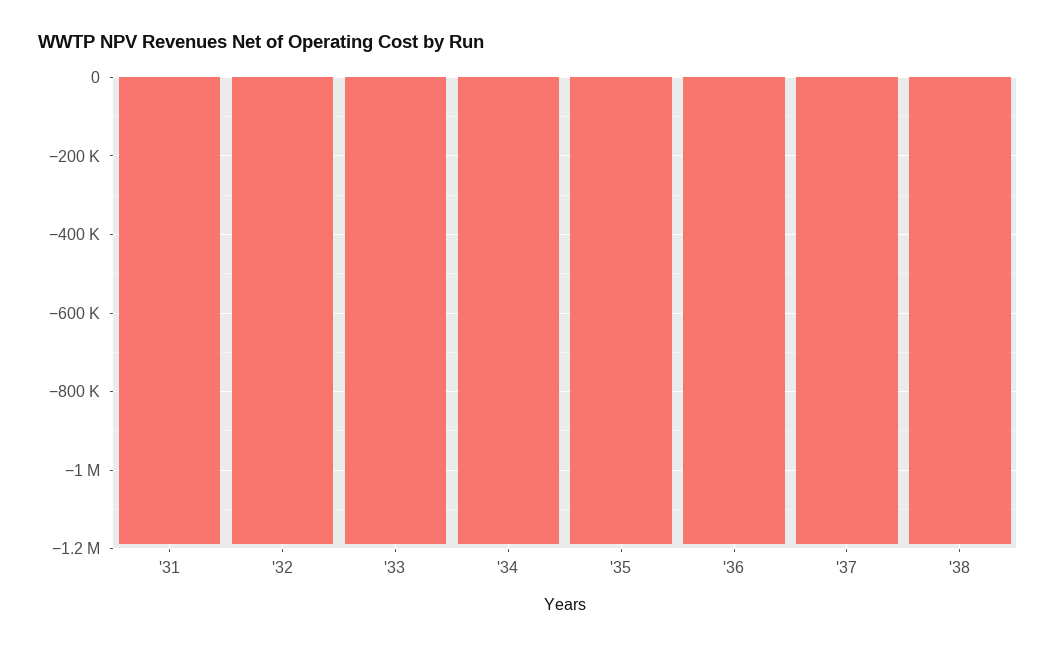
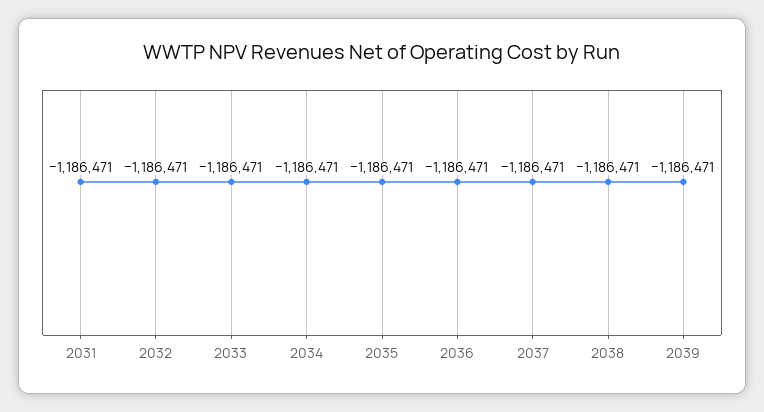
2039: none -> -1186471

